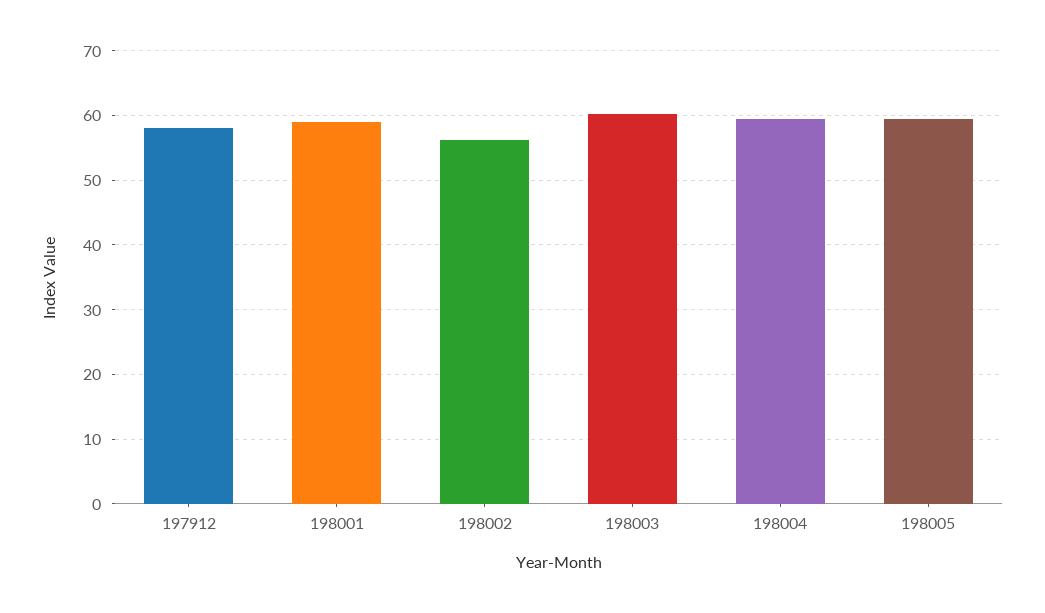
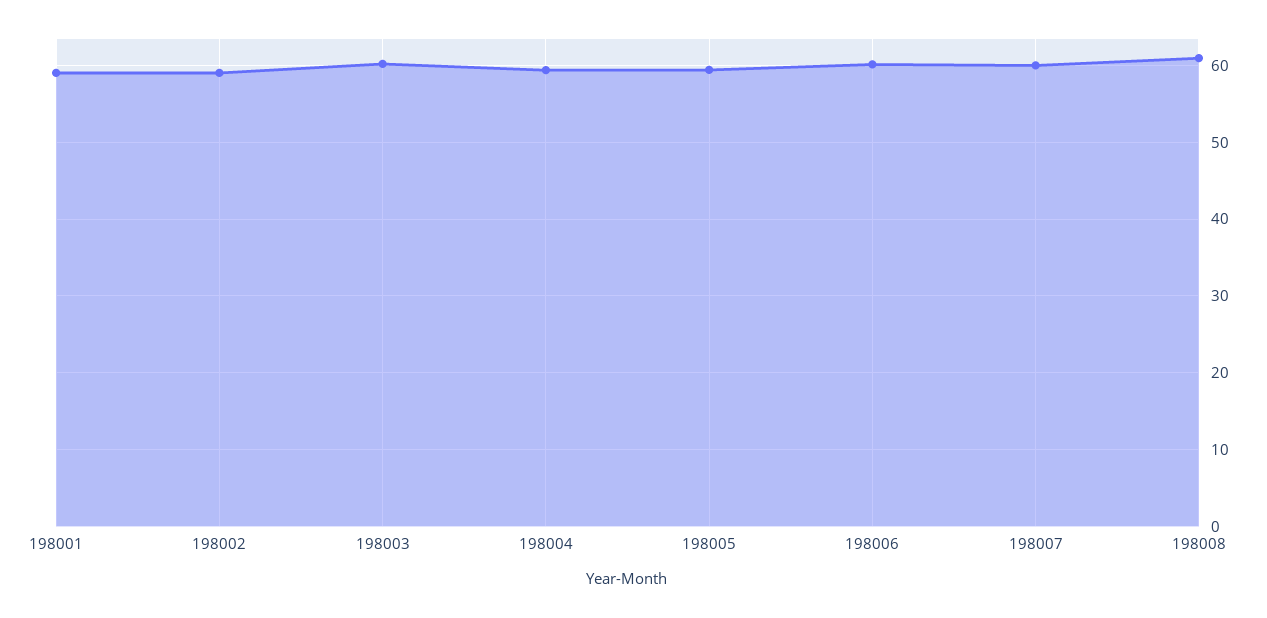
197912: 58 -> none
198002: 56 -> 59
198006: none -> 60
198007: none -> 60
198008: none -> 61

